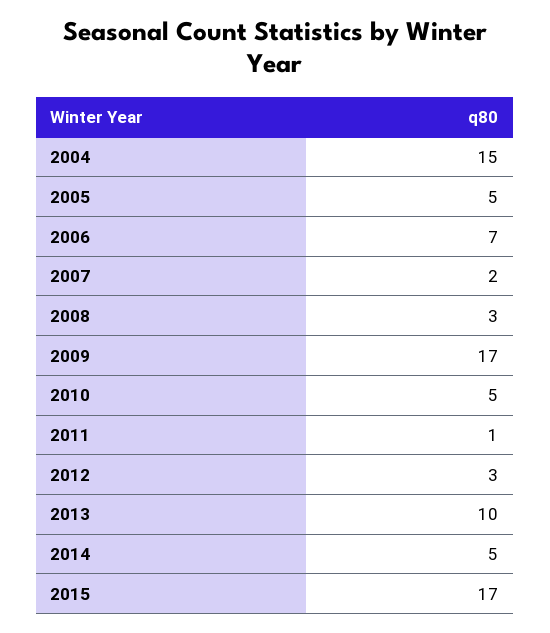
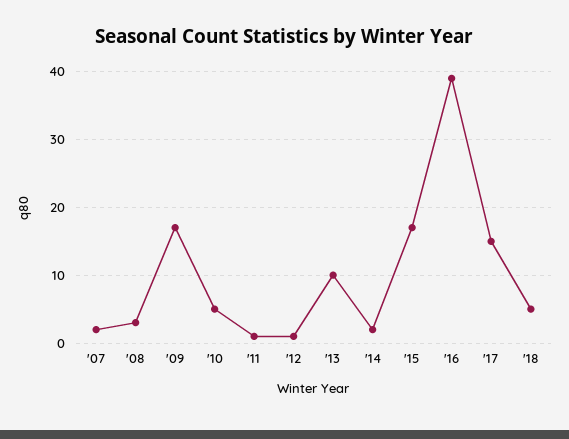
2004: 15 -> none
2005: 5 -> none
2006: 7 -> none
2012: 3 -> 1
2014: 5 -> 2
'16: none -> 39
'17: none -> 15
'18: none -> 5

